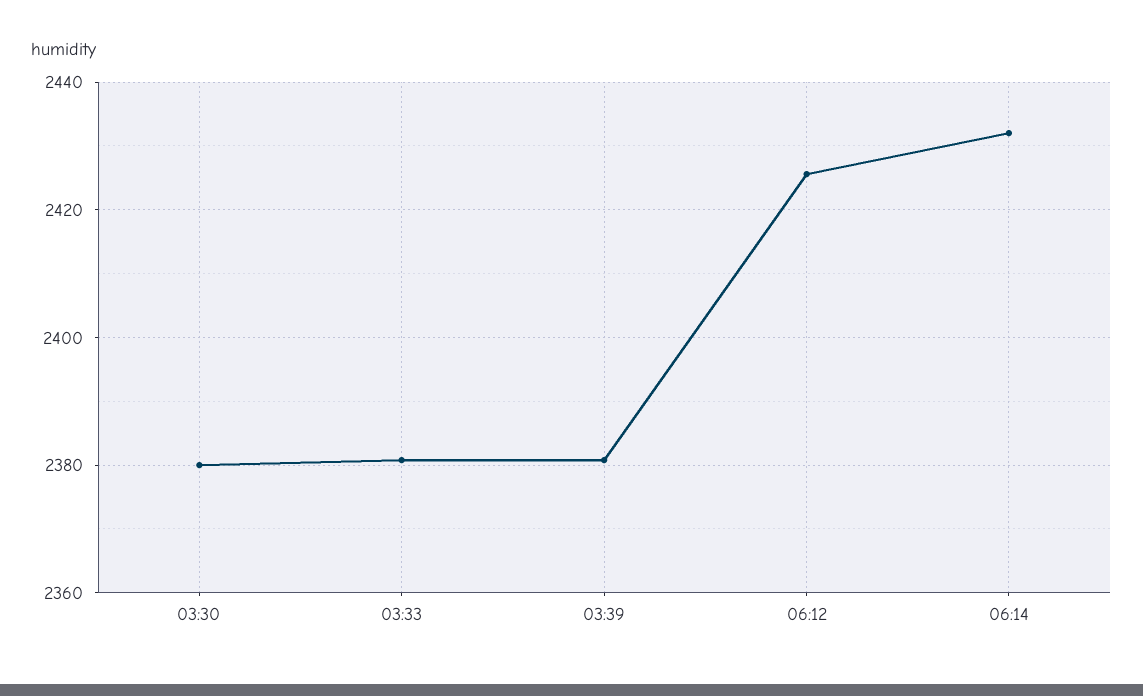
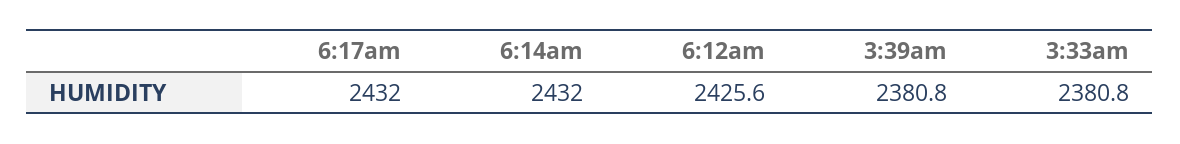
03:30: 2380 -> none
6:17am: none -> 2432

